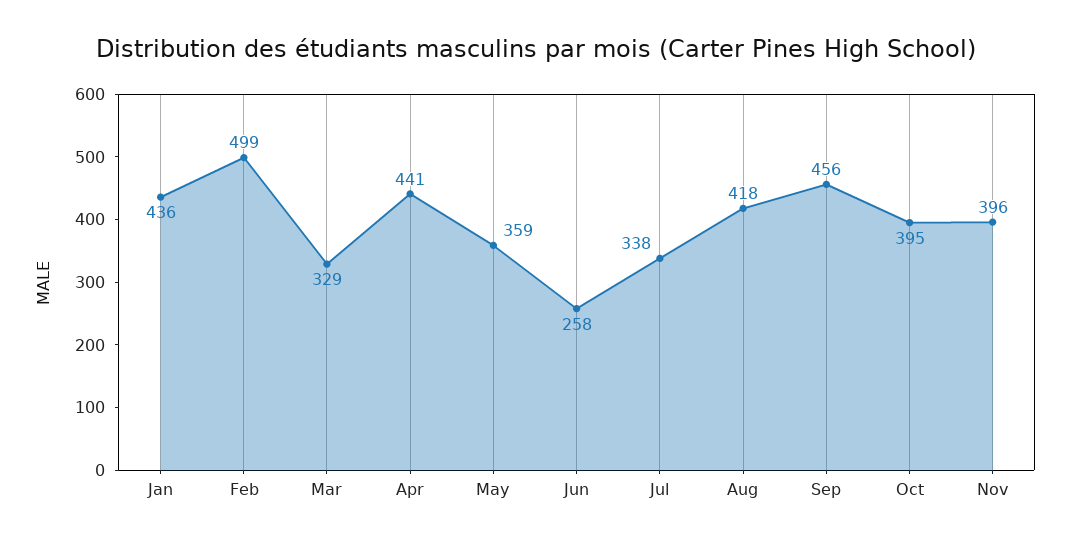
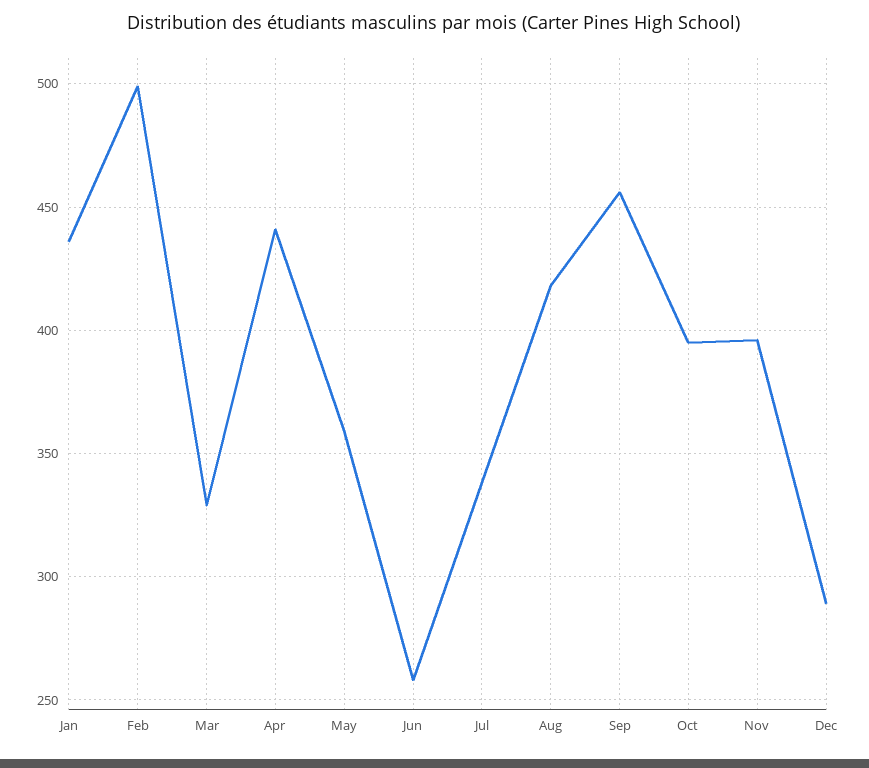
Dec: none -> 290

